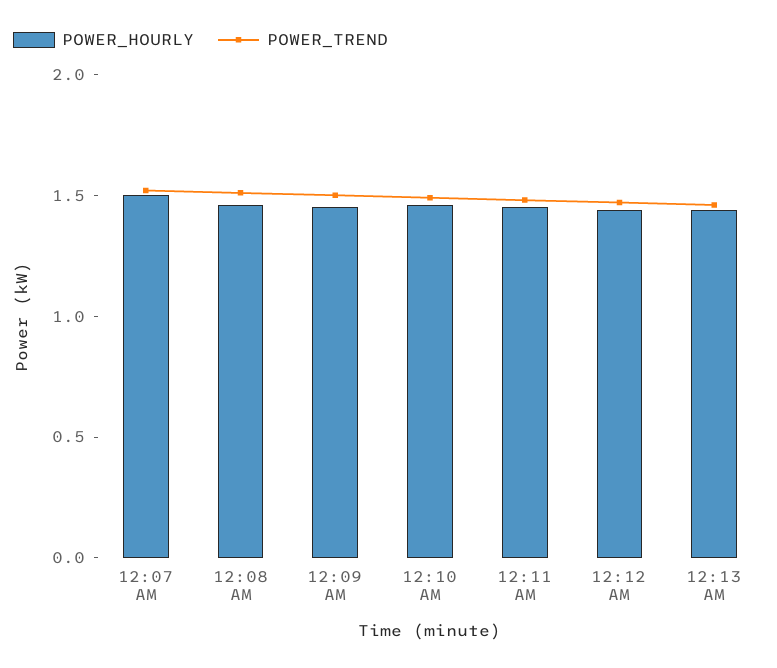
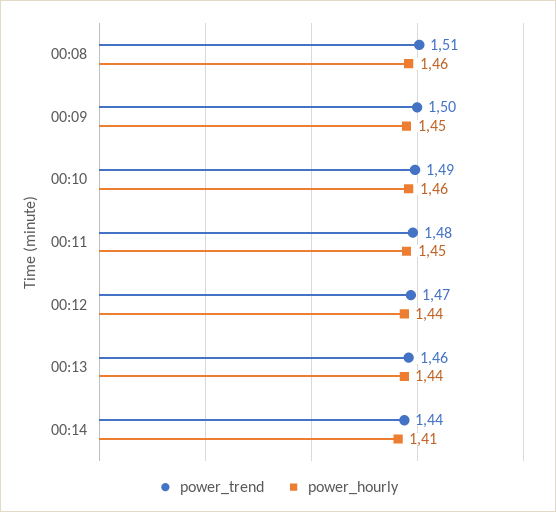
POWER_HOURLY, 12:07 AM: 1.5 -> none
POWER_TREND, 12:07 AM: 1.5 -> none
POWER_TREND, 00:14: none -> 1.44
POWER_HOURLY, 00:14: none -> 1.41

